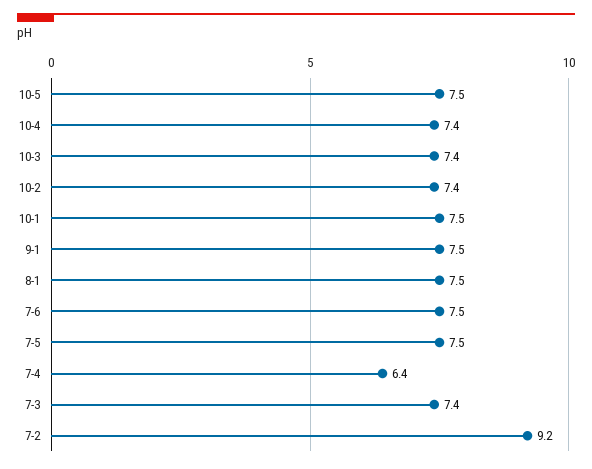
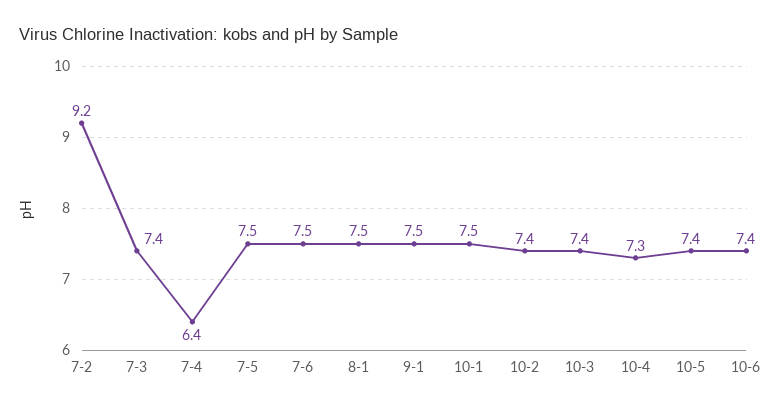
10-5: 7.5 -> 7.4
10-4: 7.4 -> 7.3
10-6: none -> 7.4

